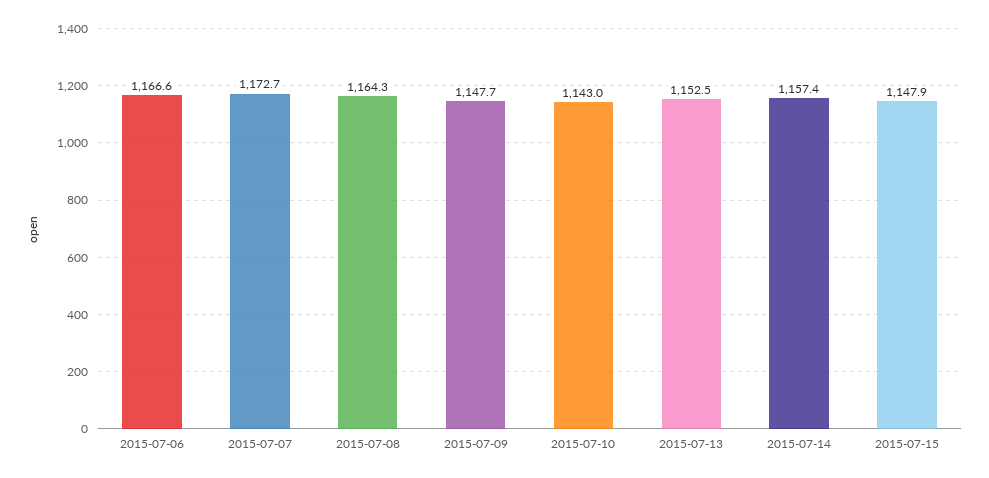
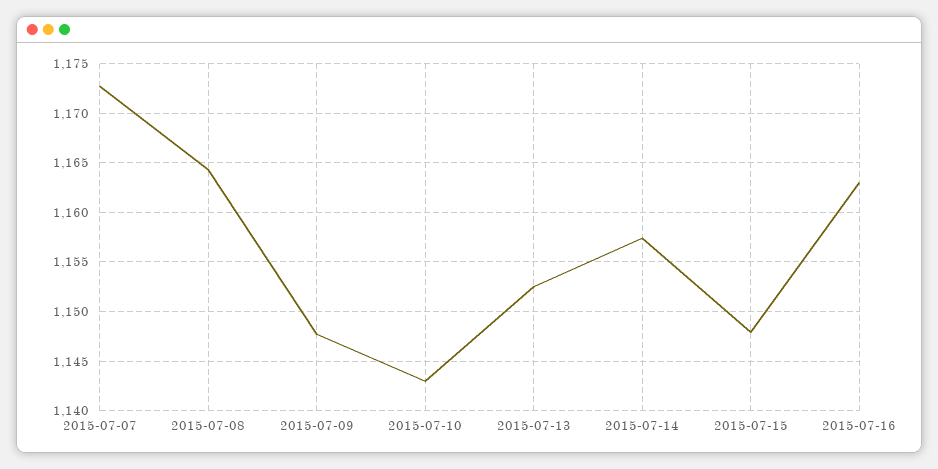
2015-07-06: 1166.6 -> none
2015-07-16: none -> 1163

